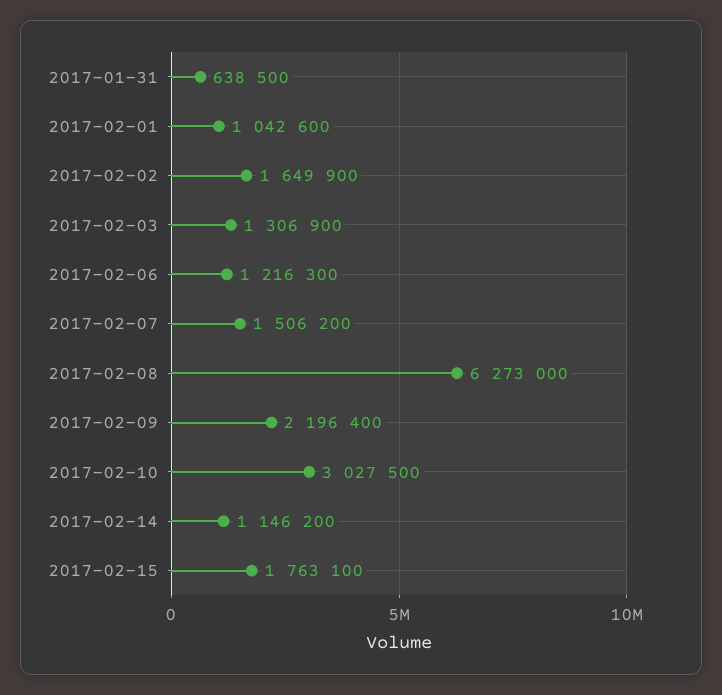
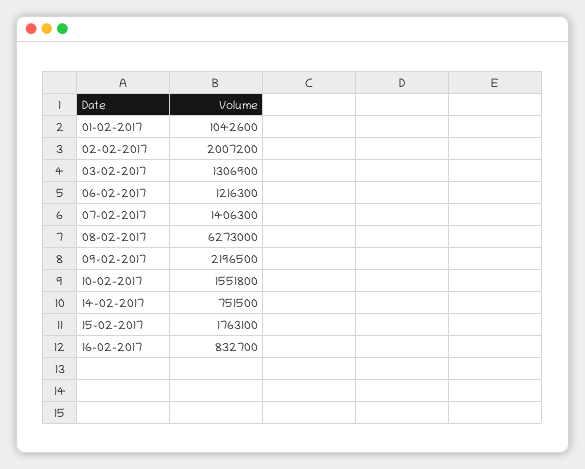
2017-01-31: 638500 -> none
2017-02-02: 1649900 -> 2007200
2017-02-07: 1506200 -> 1406300
2017-02-09: 2196400 -> 2196500
2017-02-10: 3027500 -> 1551800
2017-02-14: 1146200 -> 751500
16-02-2017: none -> 832700

